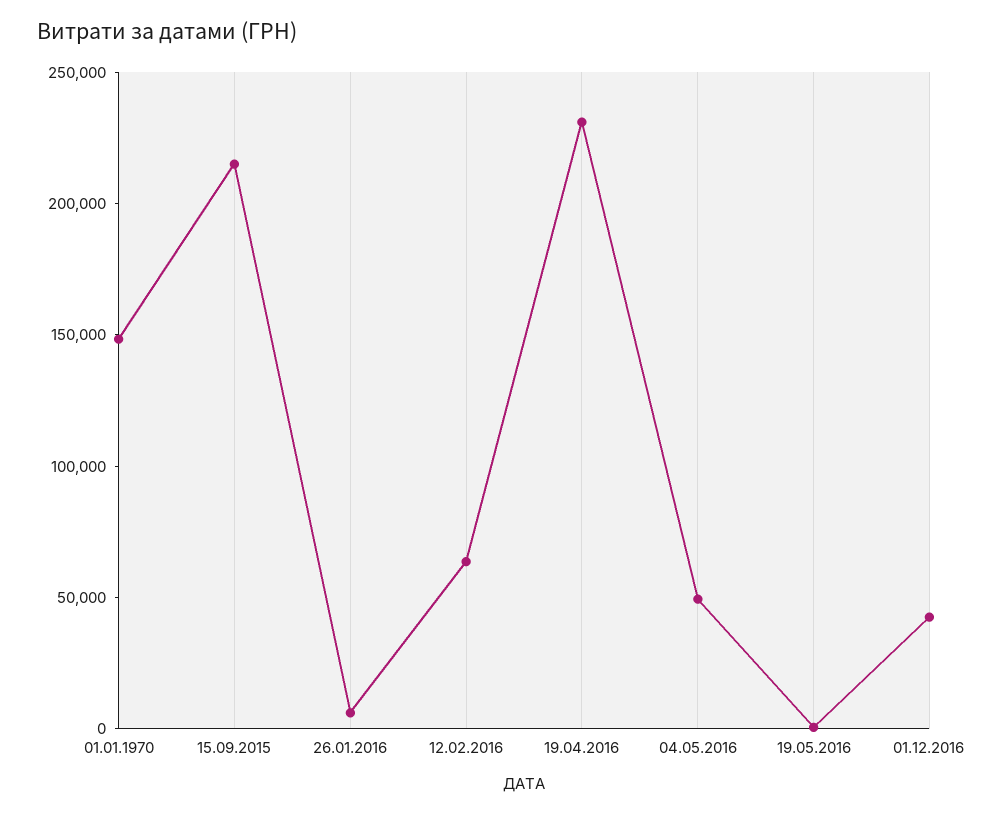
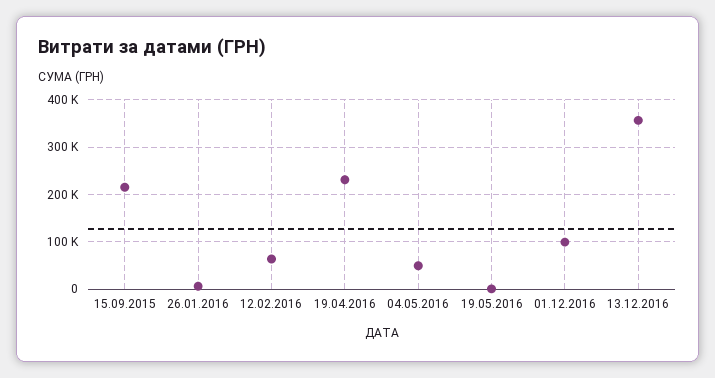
01.01.1970: 150000 -> none
01.12.2016: 40000 -> 100000
13.12.2016: none -> 360000

